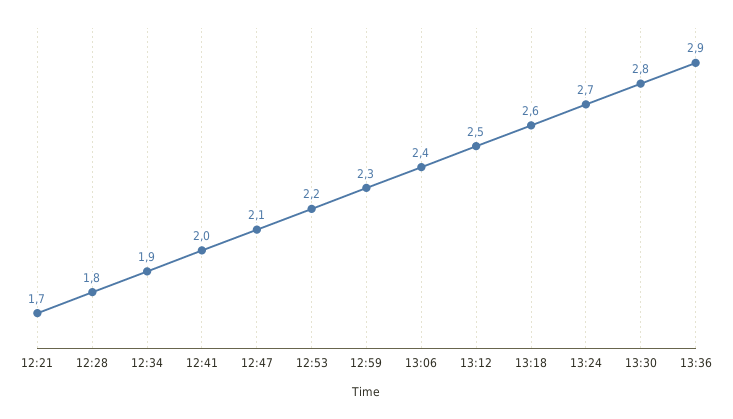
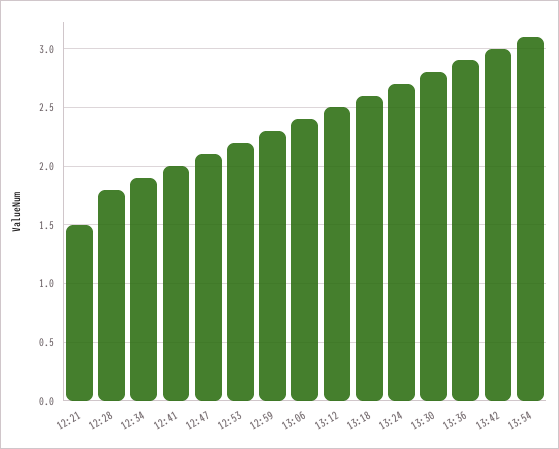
12:21: 1.7 -> 1.5
13:42: none -> 3
13:54: none -> 3.1

